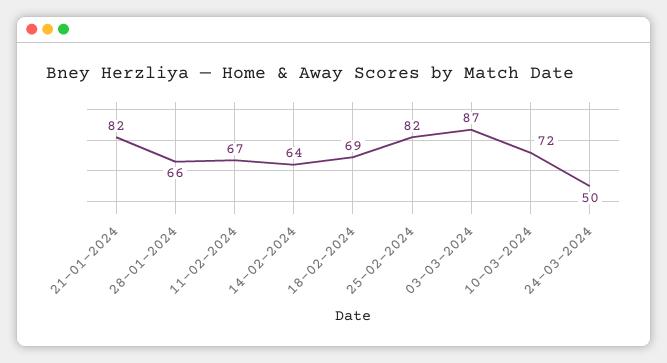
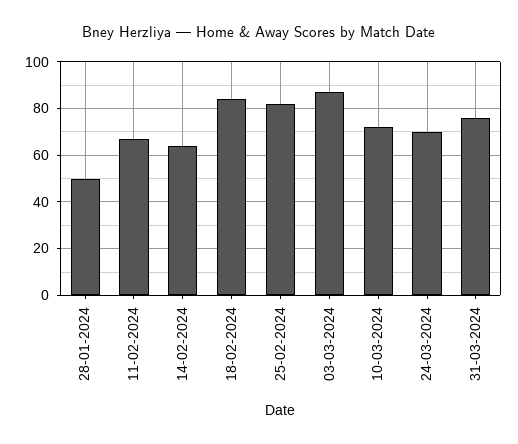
21-01-2024: 82 -> none
28-01-2024: 66 -> 50
18-02-2024: 69 -> 85
24-03-2024: 50 -> 70
31-03-2024: none -> 75

